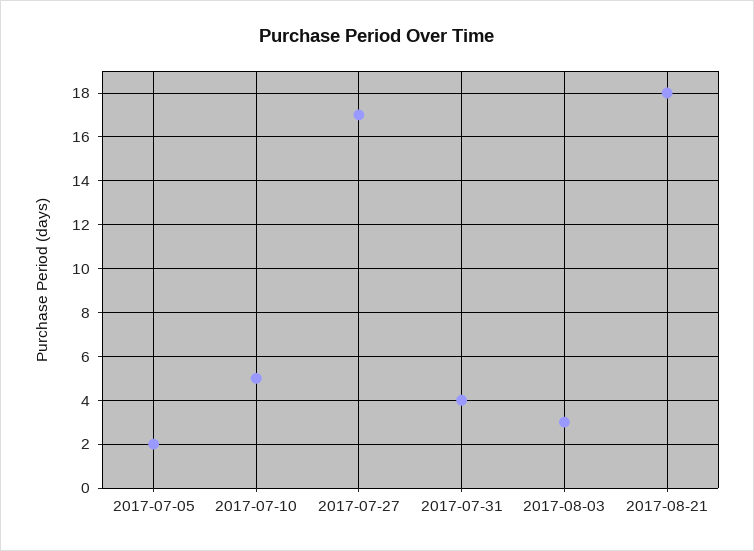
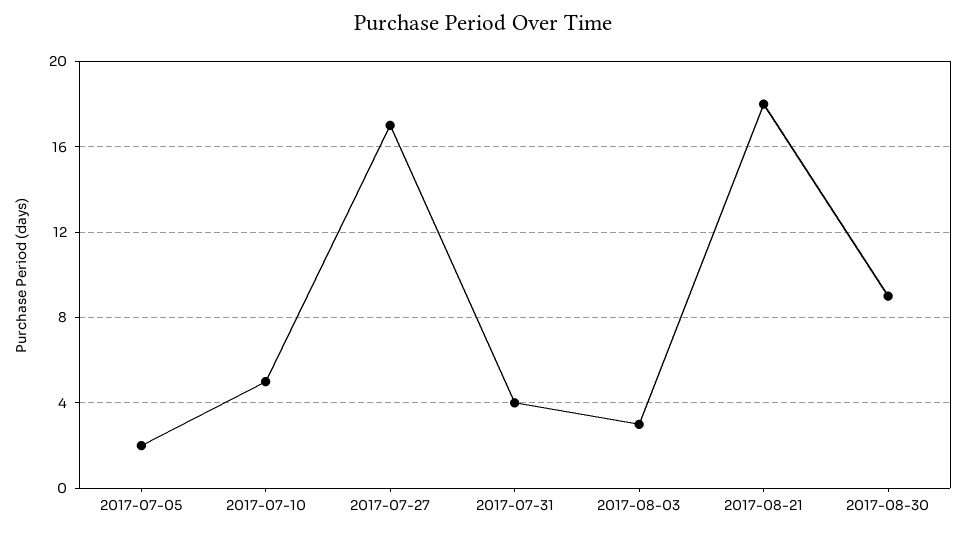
2017-08-30: none -> 9

